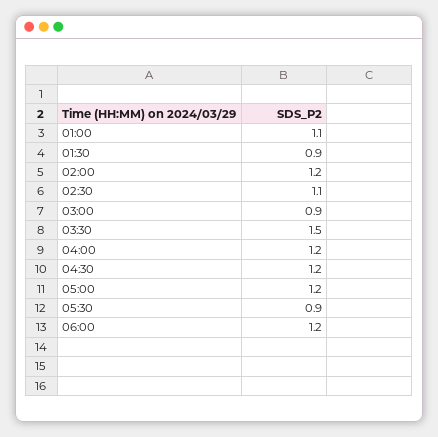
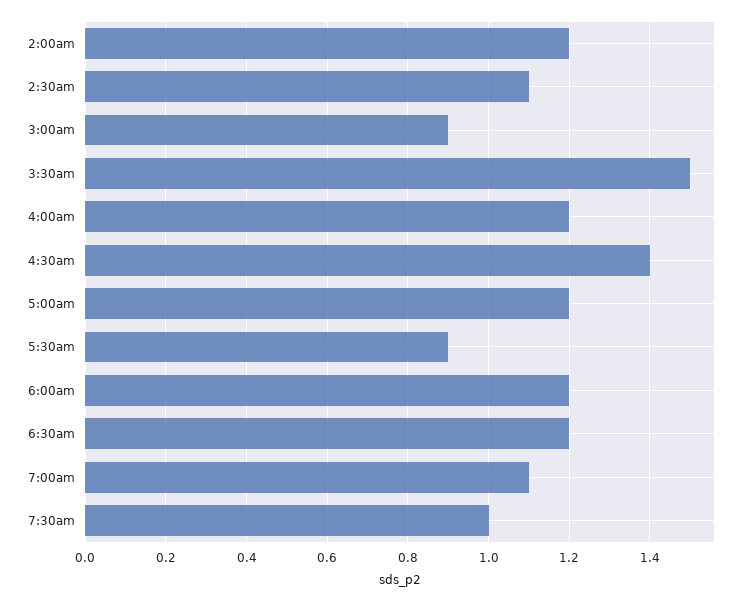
01:00: 1.1 -> none
01:30: 0.9 -> none
04:30: 1.2 -> 1.4
6:30am: none -> 1.2
7:00am: none -> 1.1
7:30am: none -> 1

